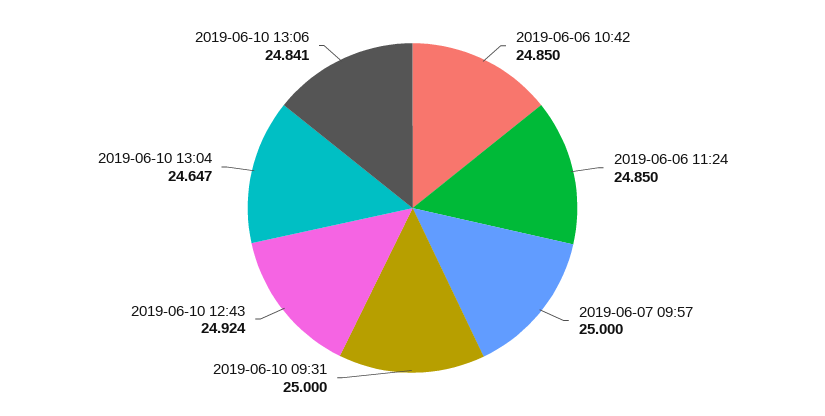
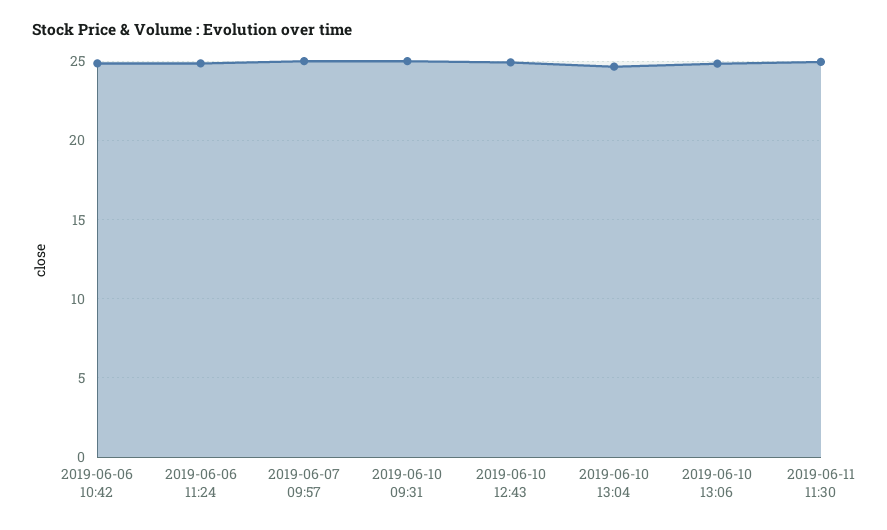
2019-06-11 11:30: none -> 25

